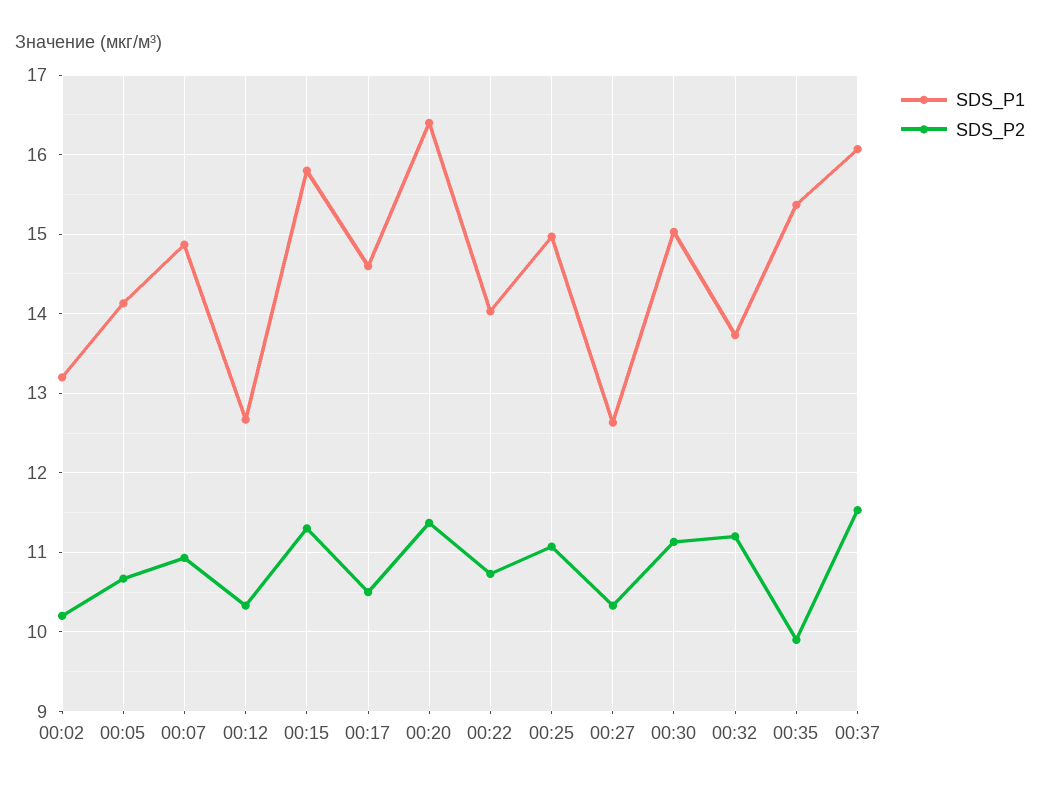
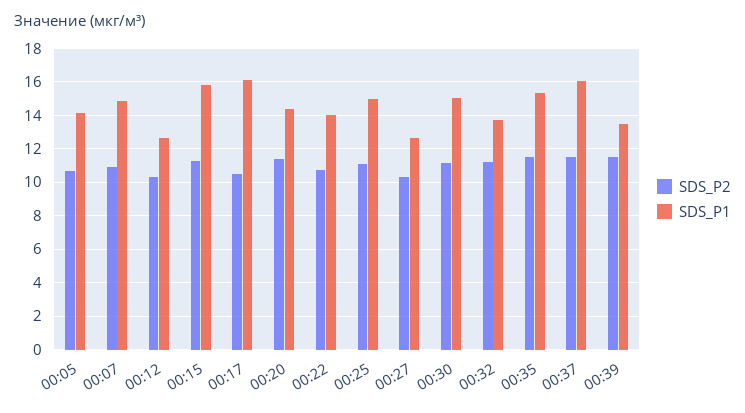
SDS_P1, 00:02: 13.2 -> none
SDS_P2, 00:02: 10.2 -> none
SDS_P1, 00:17: 14.6 -> 16
SDS_P1, 00:20: 16.4 -> 14.5
SDS_P2, 00:35: 9.9 -> 11.5
SDS_P2, 00:39: none -> 11.5
SDS_P1, 00:39: none -> 13.5

